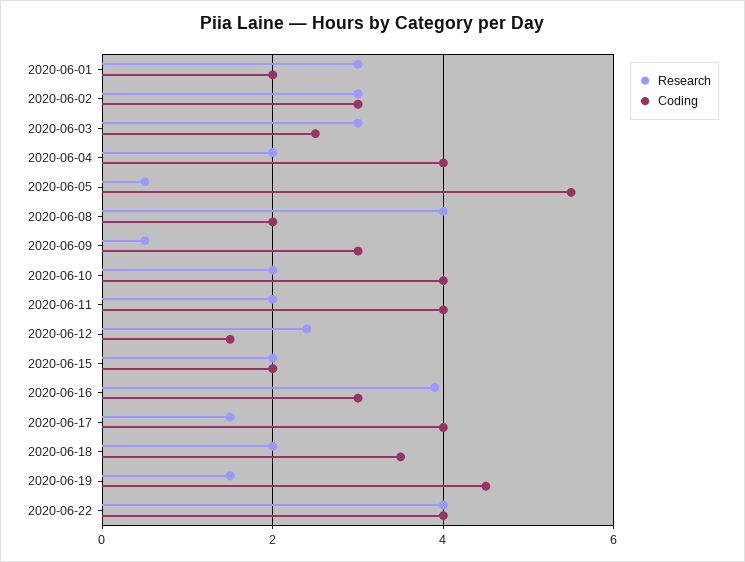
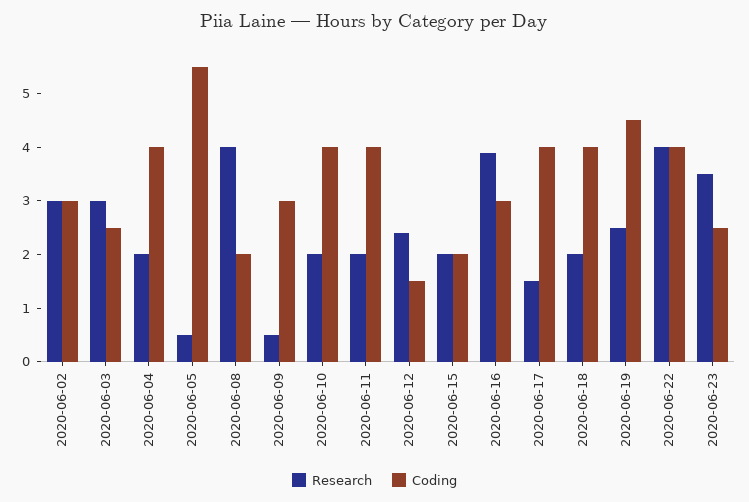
Research, 2020-06-01: 3 -> none
Coding, 2020-06-01: 2 -> none
Coding, 2020-06-18: 3.5 -> 4
Research, 2020-06-19: 1.5 -> 2.5
Research, 2020-06-23: none -> 3.5
Coding, 2020-06-23: none -> 2.5

